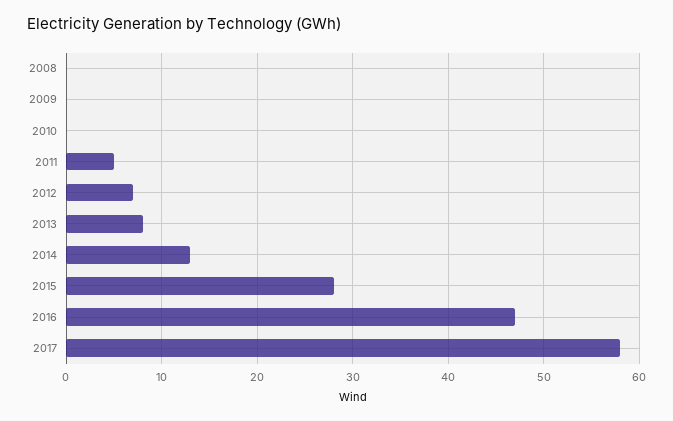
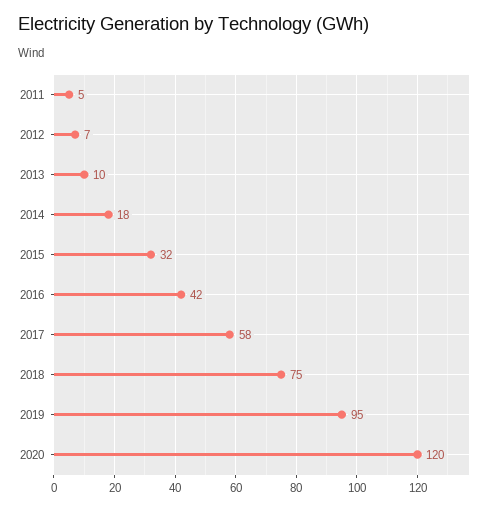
2008: 0 -> none
2009: 0 -> none
2010: 0 -> none
2013: 8 -> 10
2014: 13 -> 18
2015: 28 -> 32
2016: 47 -> 42
2018: none -> 75
2019: none -> 95
2020: none -> 120

